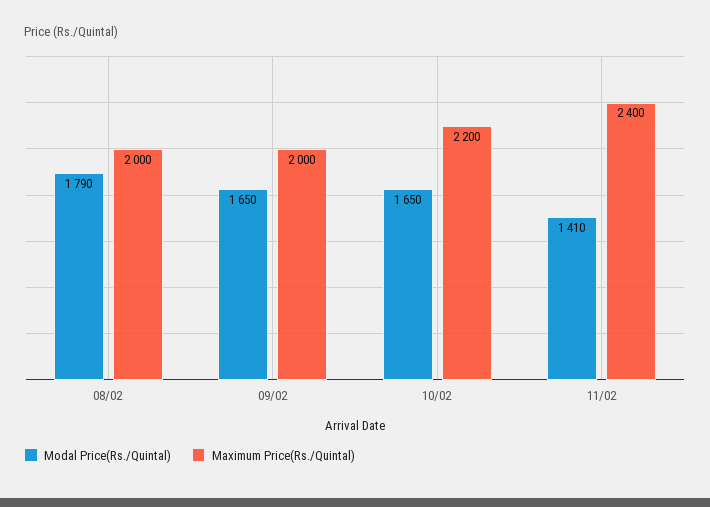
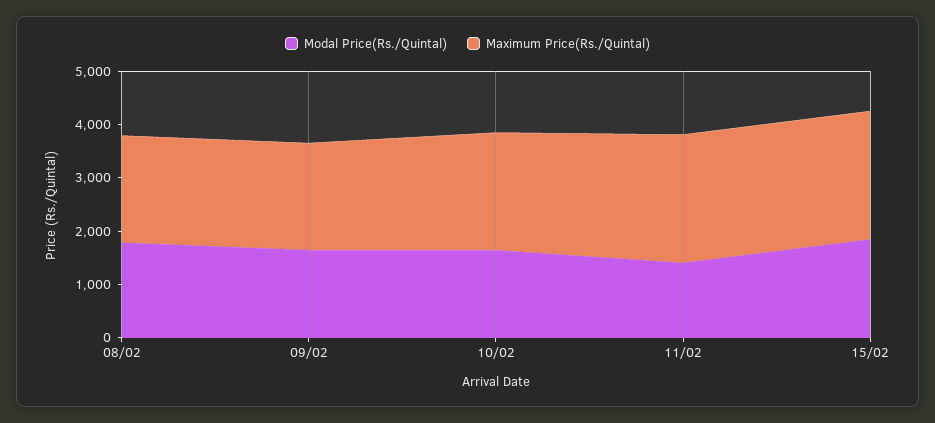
Modal Price(Rs./Quintal), 15/02: none -> 1800
Maximum Price(Rs./Quintal), 15/02: none -> 2400

